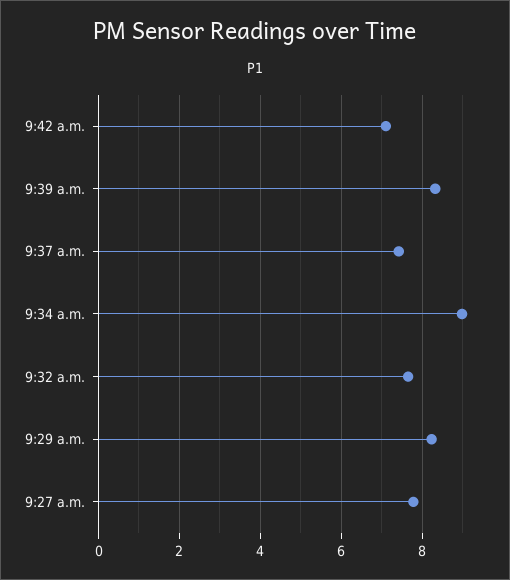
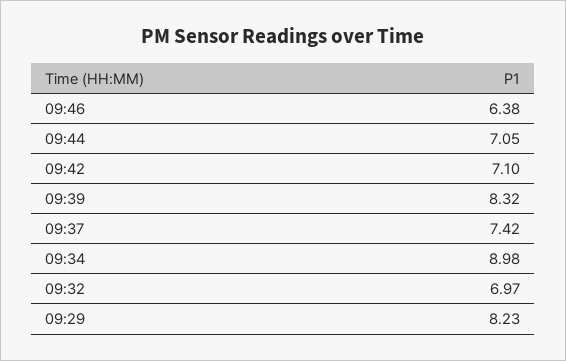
9:32 a.m.: 7.6 -> 6.97
9:27 a.m.: 7.8 -> none
09:46: none -> 6.38
09:44: none -> 7.05

